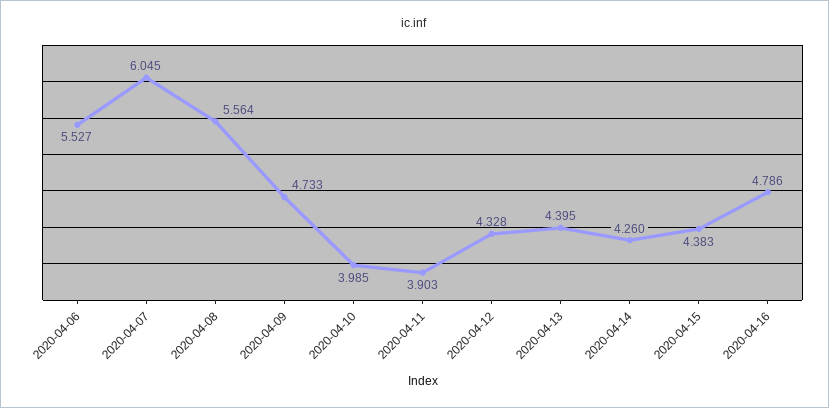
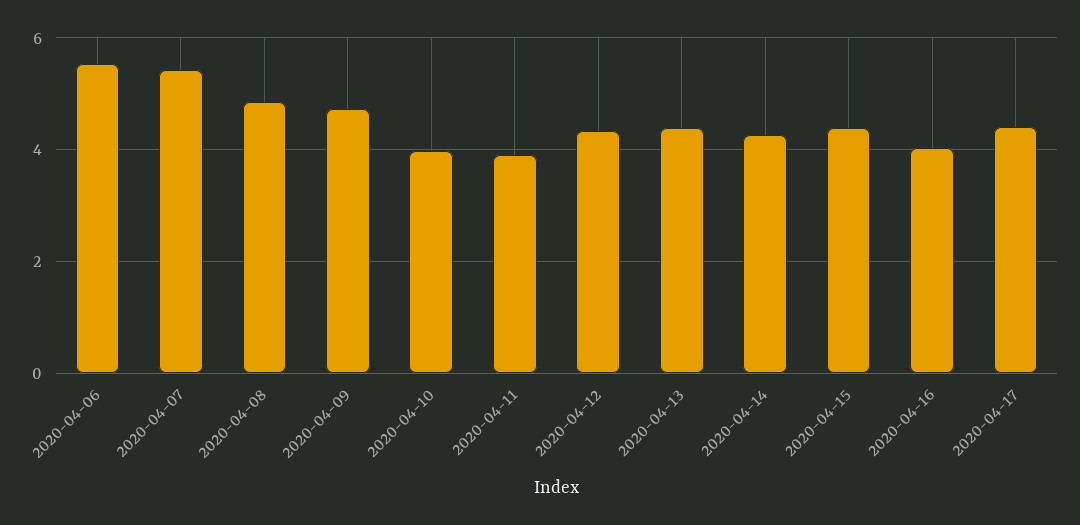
2020-04-07: 6.045 -> 5.4
2020-04-08: 5.564 -> 4.8
2020-04-16: 4.786 -> 4
2020-04-17: none -> 4.4

